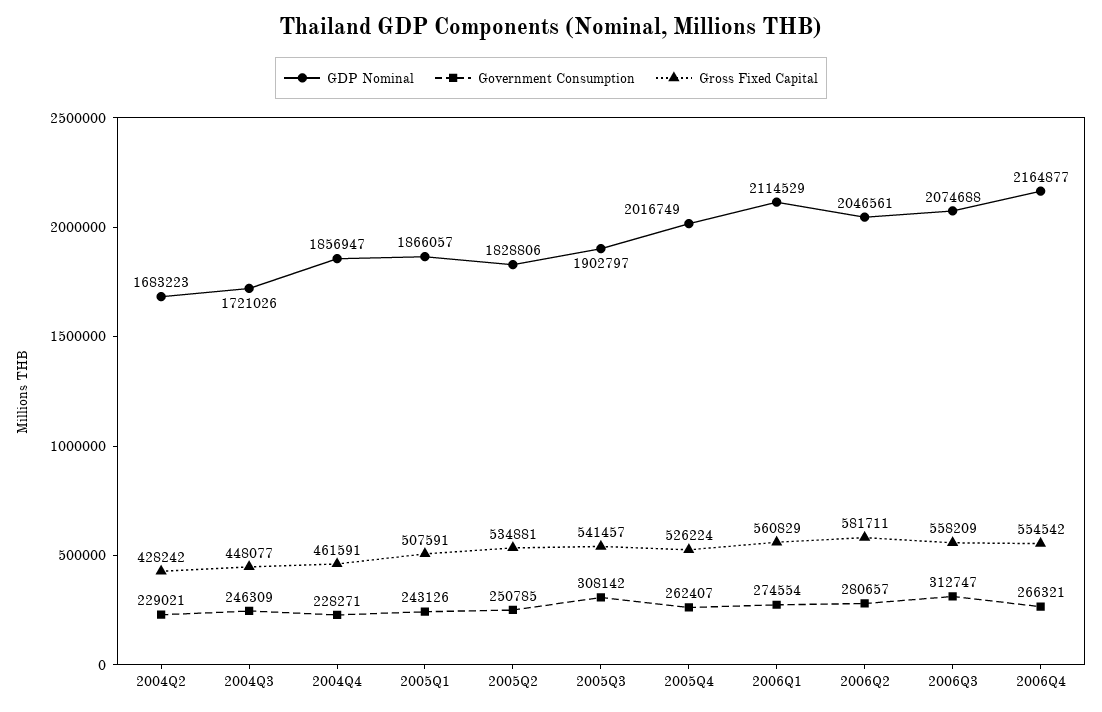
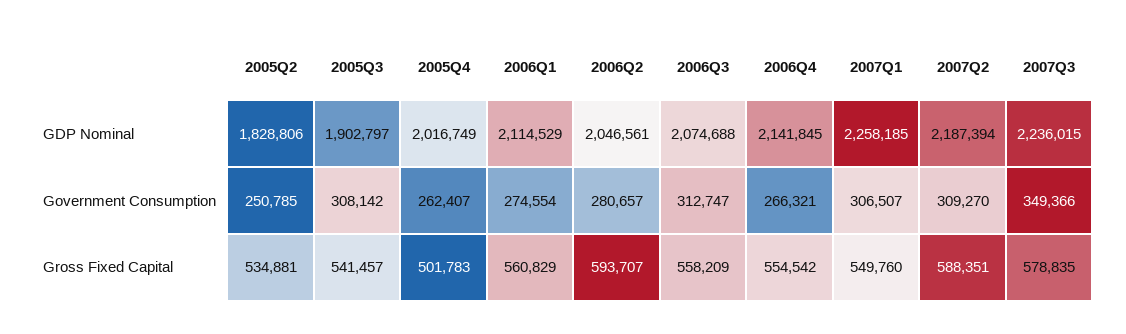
GDP Nominal, 2004Q2: 1683223 -> none
Government Consumption, 2004Q2: 229021 -> none
Gross Fixed Capital, 2004Q2: 428242 -> none
GDP Nominal, 2004Q3: 1721026 -> none
Government Consumption, 2004Q3: 246309 -> none
Gross Fixed Capital, 2004Q3: 448077 -> none
GDP Nominal, 2004Q4: 1856947 -> none
Government Consumption, 2004Q4: 228271 -> none
Gross Fixed Capital, 2004Q4: 461591 -> none
GDP Nominal, 2005Q1: 1866057 -> none
Government Consumption, 2005Q1: 243126 -> none
Gross Fixed Capital, 2005Q1: 507591 -> none
Gross Fixed Capital, 2005Q4: 526224 -> 501783
Gross Fixed Capital, 2006Q2: 581711 -> 593707
GDP Nominal, 2006Q4: 2164877 -> 2141845
GDP Nominal, 2007Q1: none -> 2258185
GDP Nominal, 2007Q2: none -> 2187394
GDP Nominal, 2007Q3: none -> 2236015
Government Consumption, 2007Q1: none -> 306507
Government Consumption, 2007Q2: none -> 309270
Government Consumption, 2007Q3: none -> 349366
Gross Fixed Capital, 2007Q1: none -> 549760
Gross Fixed Capital, 2007Q2: none -> 588351
Gross Fixed Capital, 2007Q3: none -> 578835

